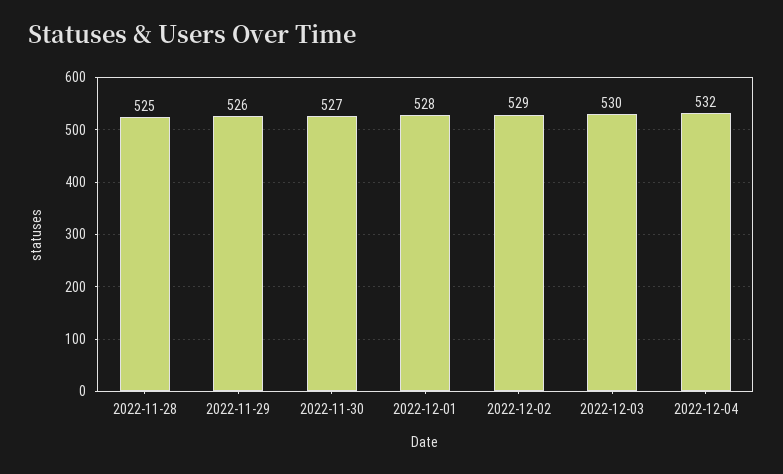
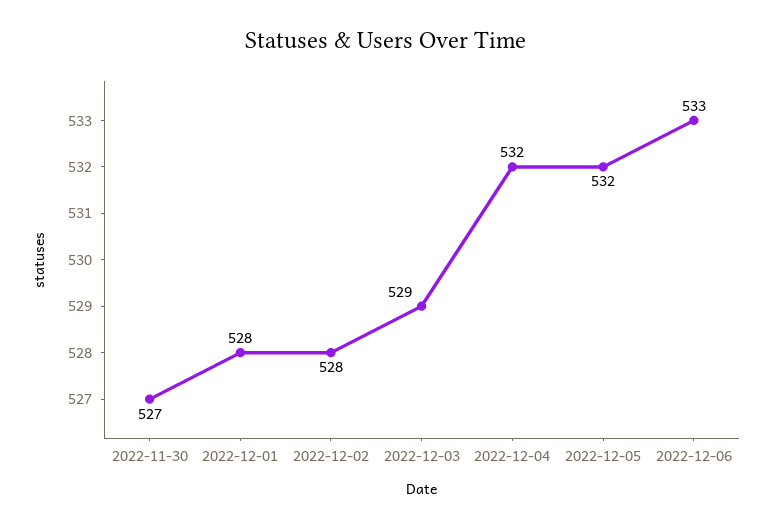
2022-11-28: 525 -> none
2022-11-29: 526 -> none
2022-12-02: 529 -> 528
2022-12-03: 530 -> 529
2022-12-05: none -> 532
2022-12-06: none -> 533

